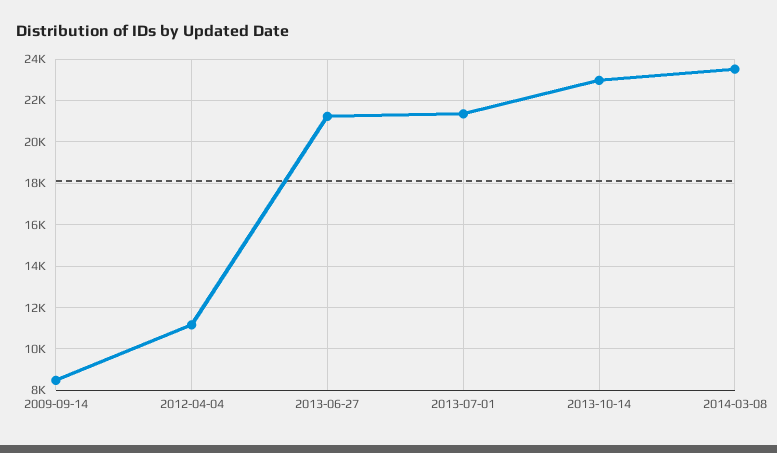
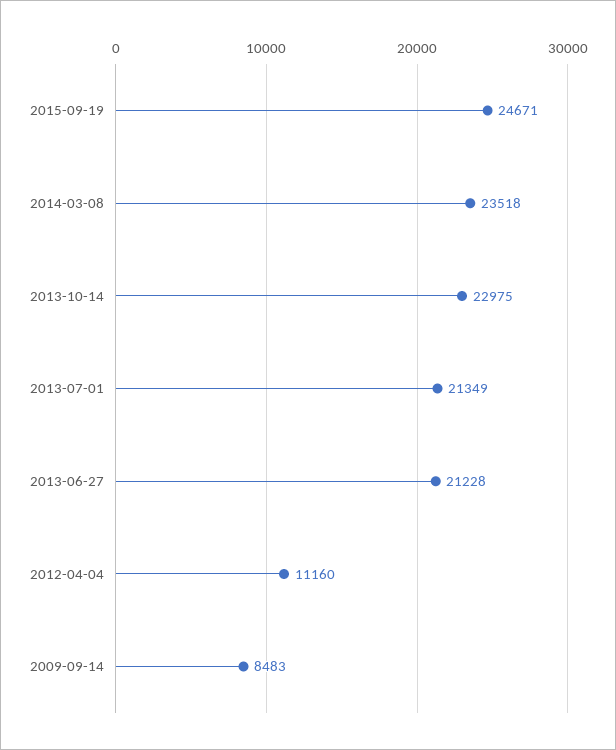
2015-09-19: none -> 24671

